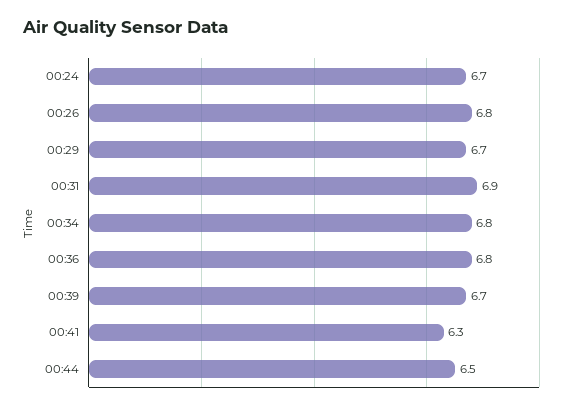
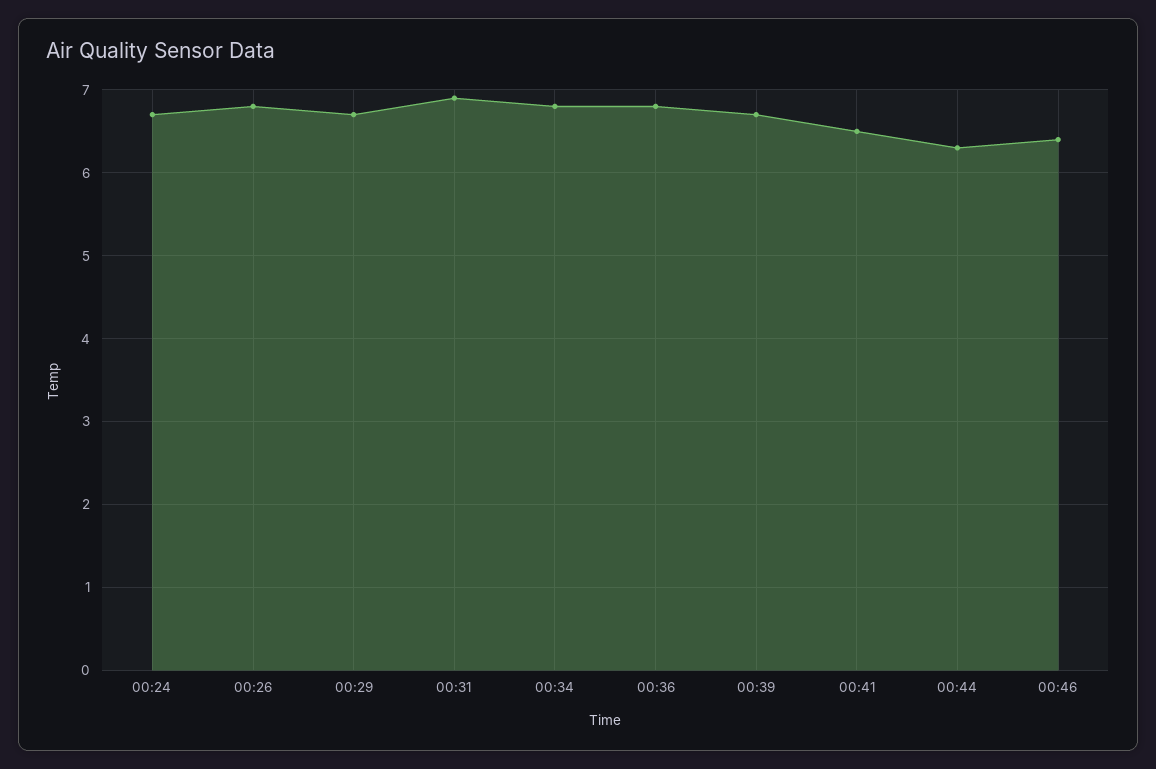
00:41: 6.3 -> 6.5
00:44: 6.5 -> 6.3
00:46: none -> 6.4

